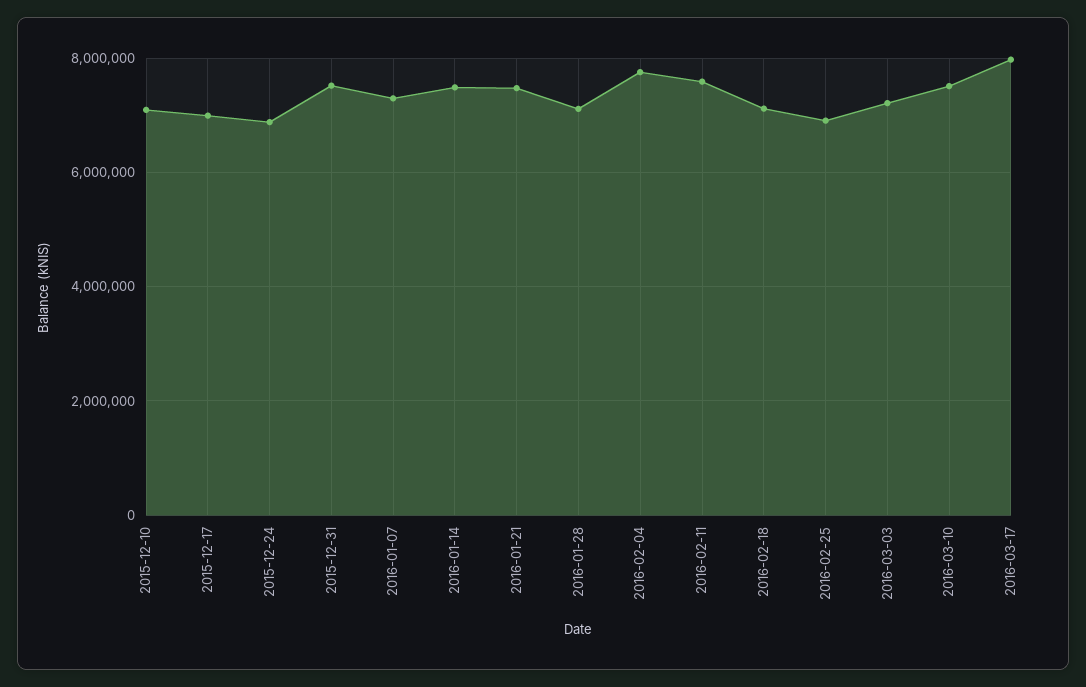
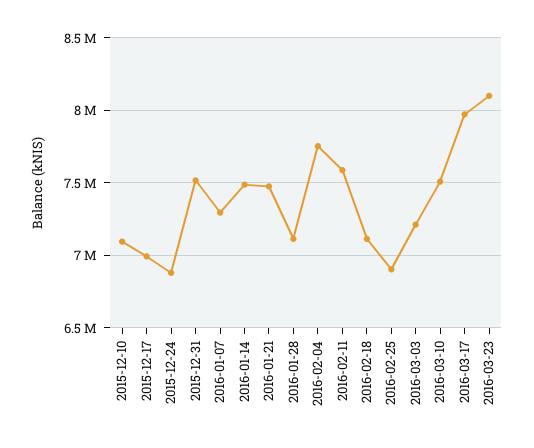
2016-03-23: none -> 8100000

